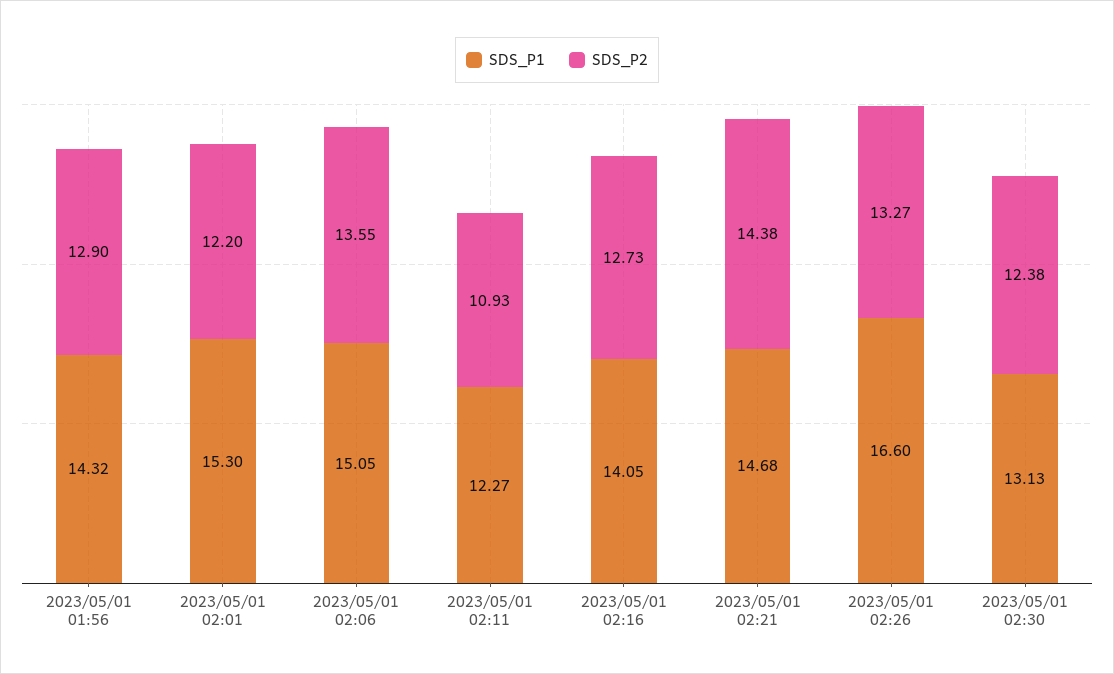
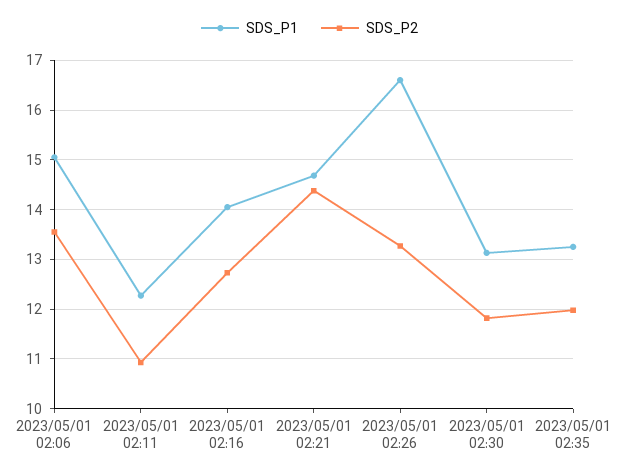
SDS_P1, 2023/05/01 01:56: 14.32 -> none
SDS_P2, 2023/05/01 01:56: 12.9 -> none
SDS_P1, 2023/05/01 02:01: 15.3 -> none
SDS_P2, 2023/05/01 02:01: 12.2 -> none
SDS_P2, 2023/05/01 02:30: 12.38 -> 11.8
SDS_P1, 2023/05/01 02:35: none -> 13.2
SDS_P2, 2023/05/01 02:35: none -> 12

